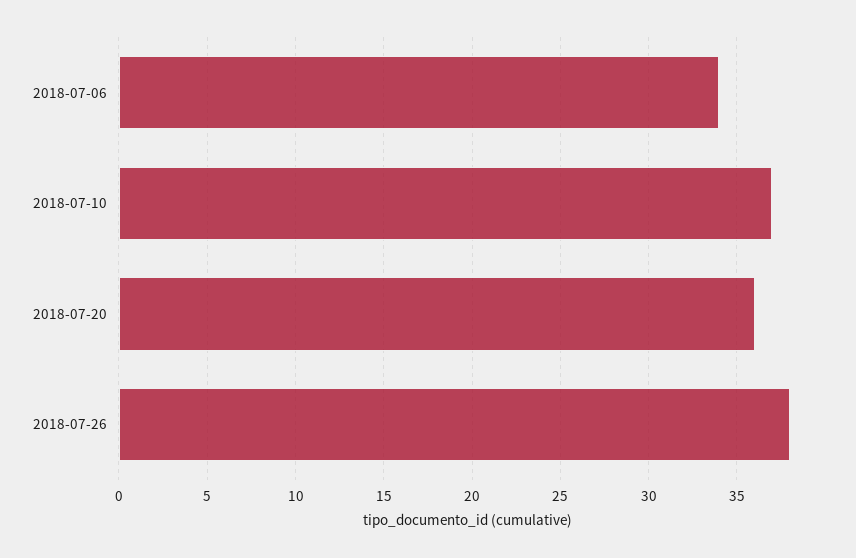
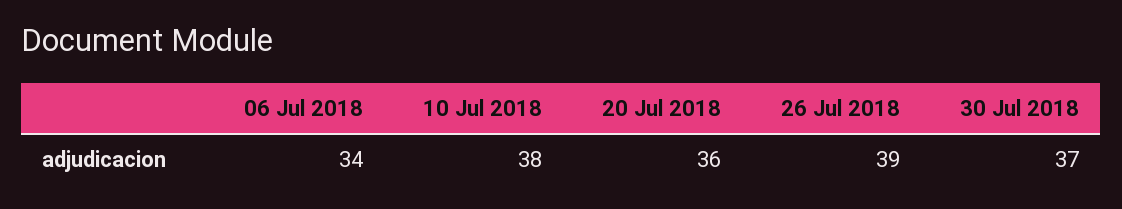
2018-07-10: 37 -> 38
2018-07-26: 38 -> 39
30 Jul 2018: none -> 37

